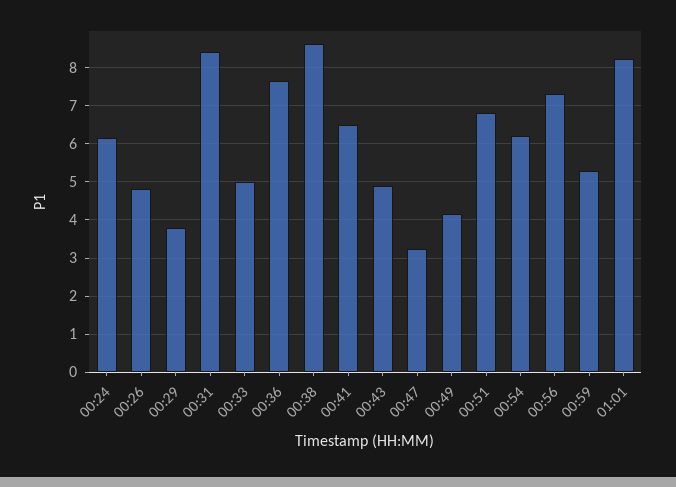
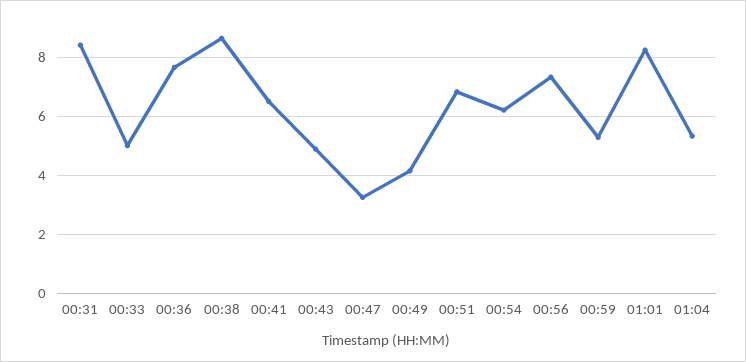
00:24: 6.2 -> none
00:26: 4.8 -> none
00:29: 3.8 -> none
01:04: none -> 5.25

